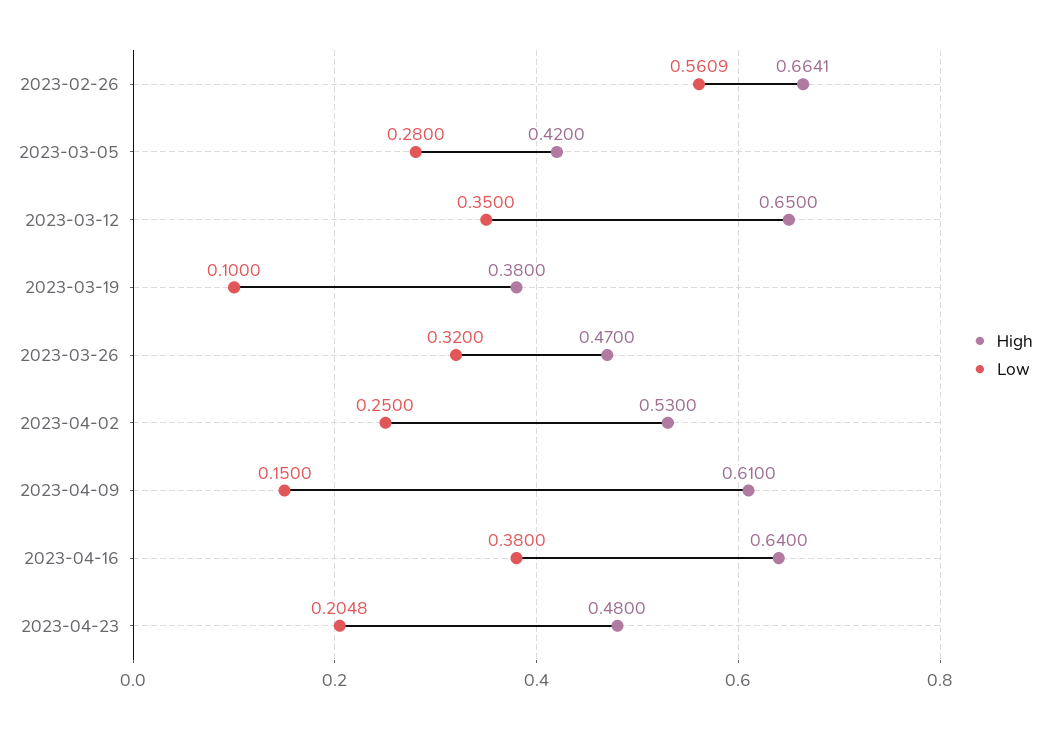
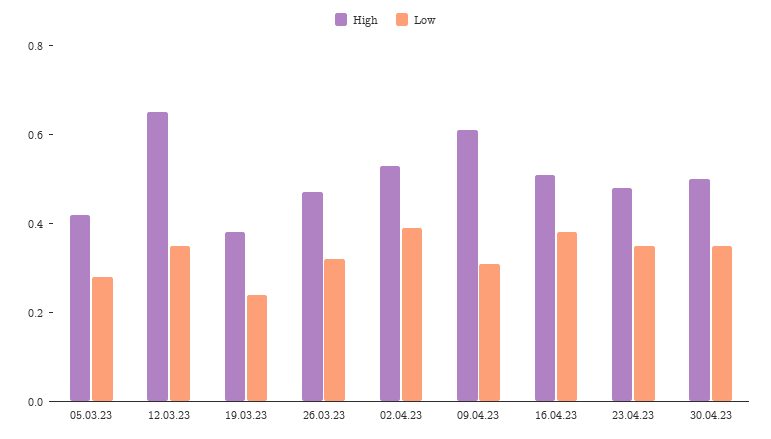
High, 2023-02-26: 0.6641 -> none
Low, 2023-02-26: 0.5609 -> none
Low, 2023-03-19: 0.1 -> 0.25
Low, 2023-04-02: 0.25 -> 0.4
Low, 2023-04-09: 0.15 -> 0.3
High, 2023-04-16: 0.64 -> 0.5
Low, 2023-04-23: 0.2048 -> 0.35
High, 30.04.23: none -> 0.5
Low, 30.04.23: none -> 0.35

